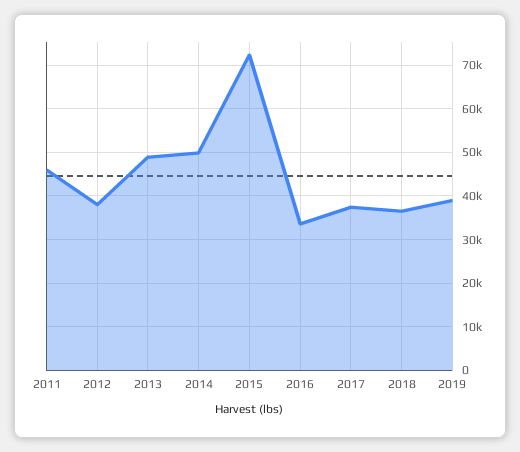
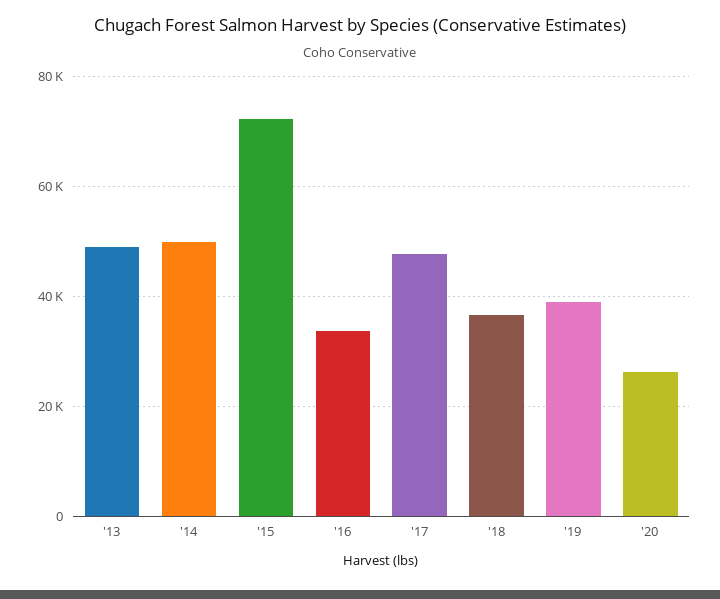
2011: 46000 -> none
2012: 38000 -> none
2017: 38000 -> 48000
'20: none -> 26000

